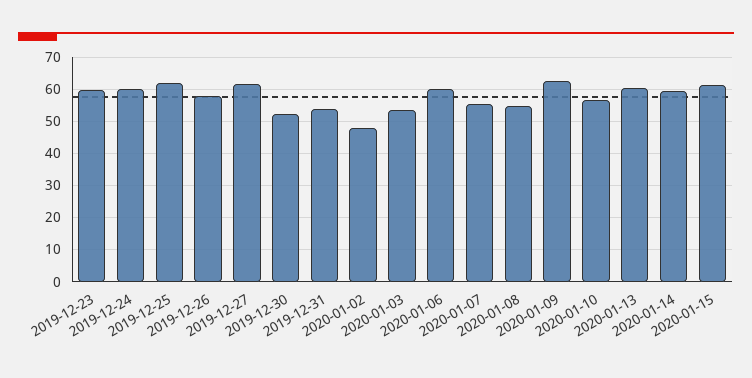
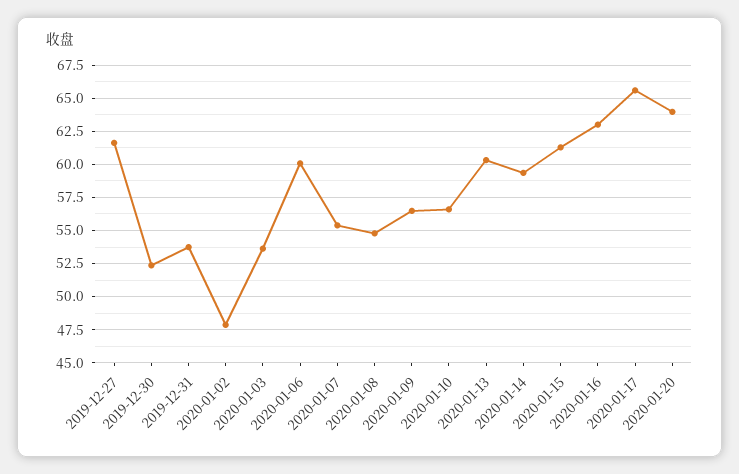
2019-12-23: 60 -> none
2019-12-24: 60 -> none
2019-12-25: 62 -> none
2019-12-26: 58 -> none
2020-01-09: 62 -> 56.5
2020-01-16: none -> 63
2020-01-17: none -> 65.5
2020-01-20: none -> 64

